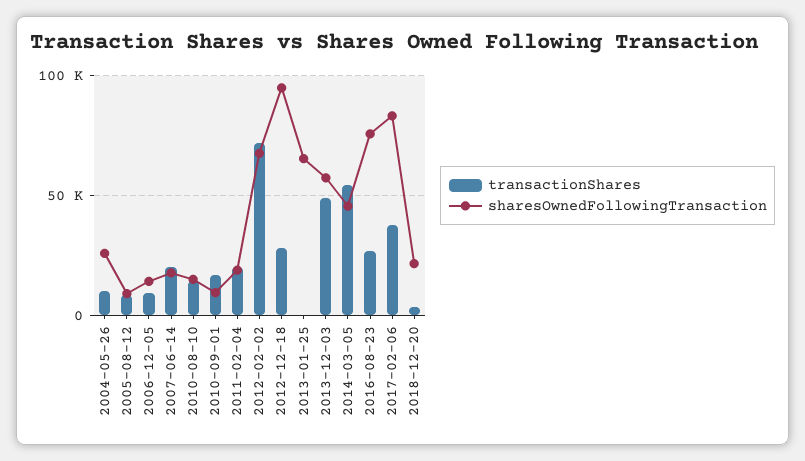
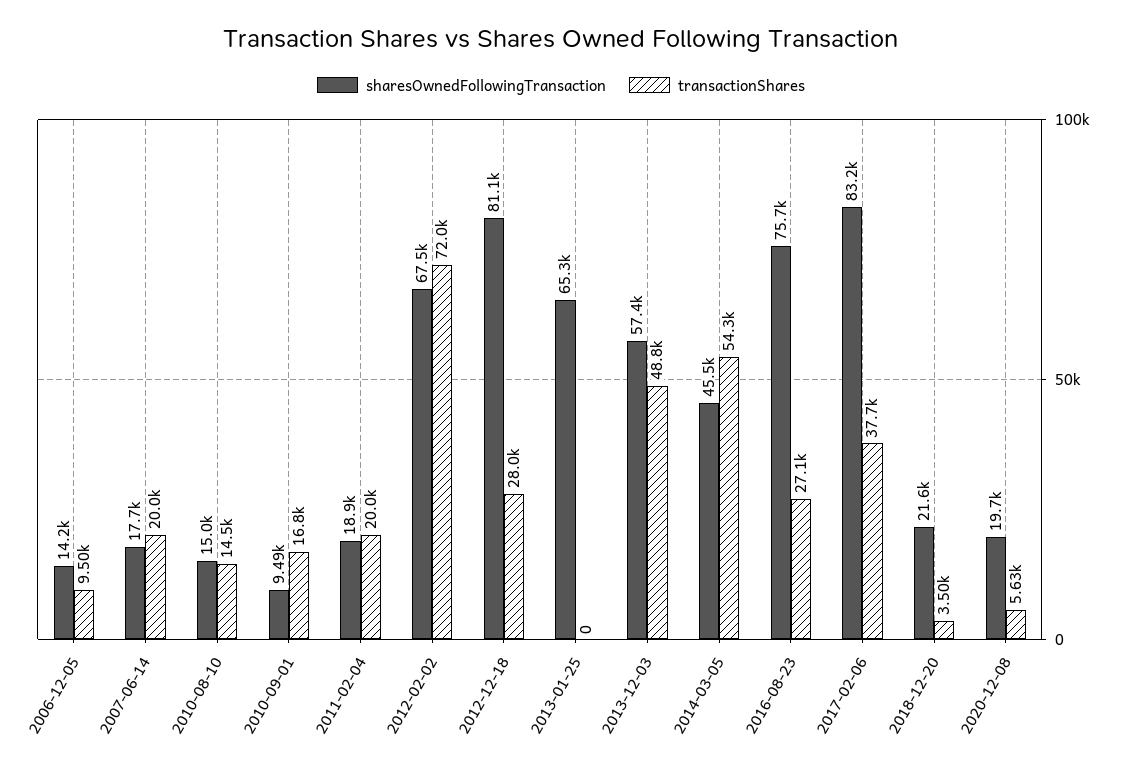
transactionShares, 2004-05-26: 10000 -> none
sharesOwnedFollowingTransaction, 2004-05-26: 25000 -> none
transactionShares, 2005-08-12: 10000 -> none
sharesOwnedFollowingTransaction, 2005-08-12: 10000 -> none
sharesOwnedFollowingTransaction, 2012-12-18: 95000 -> 81100
sharesOwnedFollowingTransaction, 2020-12-08: none -> 19700
transactionShares, 2020-12-08: none -> 5630

